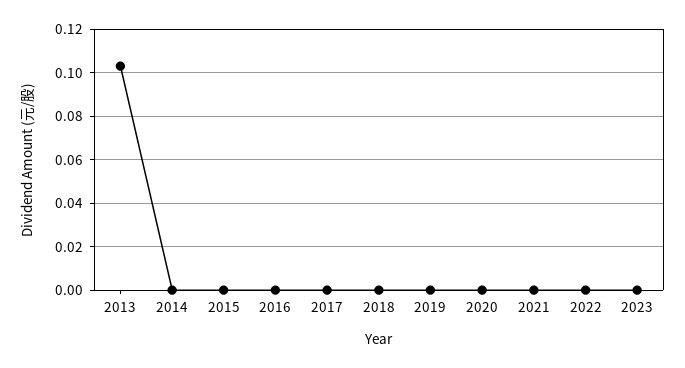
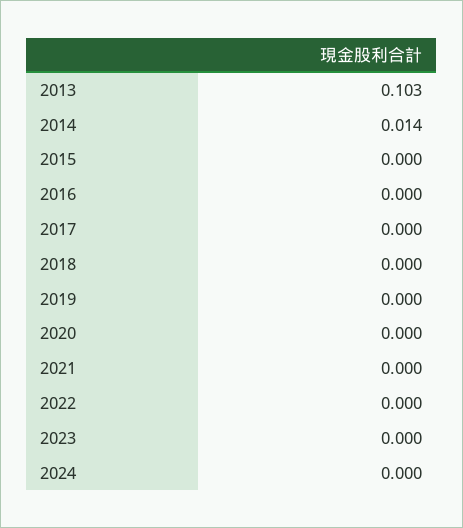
2014: 0 -> 0.014
2024: none -> 0

